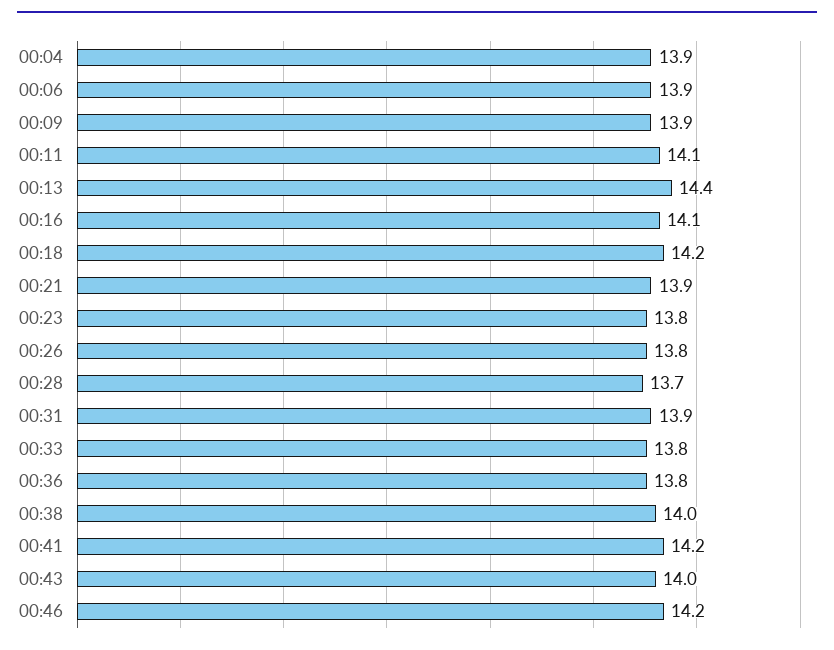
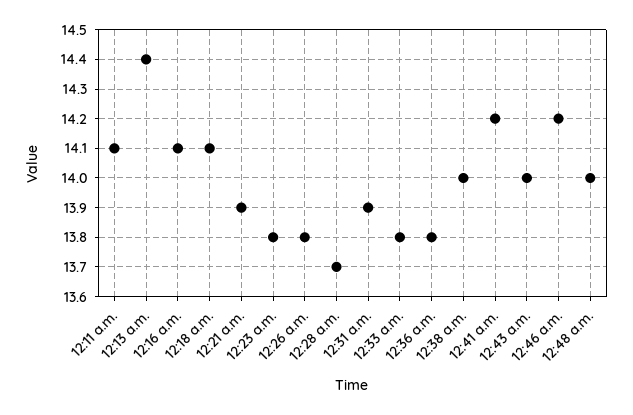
00:04: 13.9 -> none
00:06: 13.9 -> none
00:09: 13.9 -> none
00:18: 14.2 -> 14.1
12:48 a.m.: none -> 14

